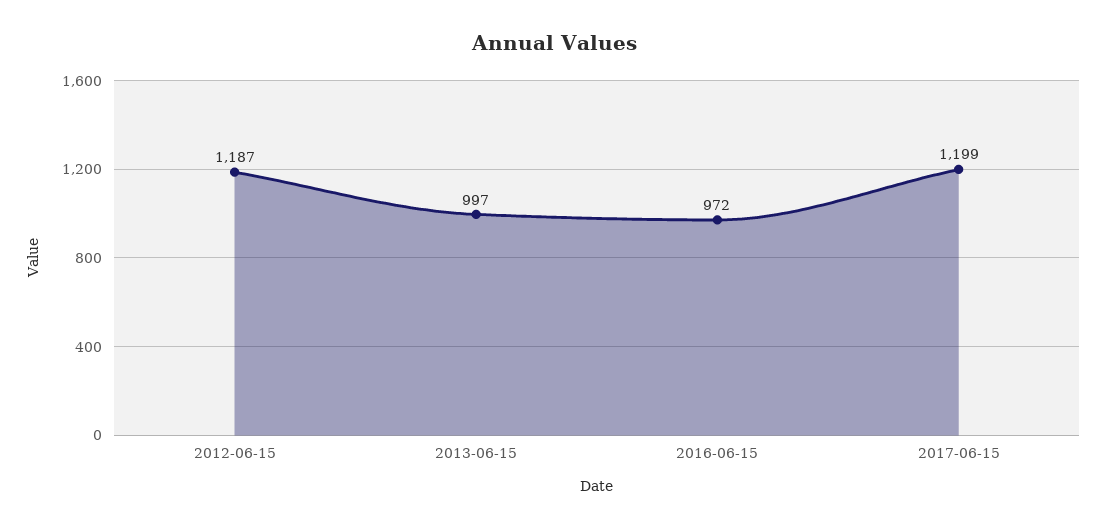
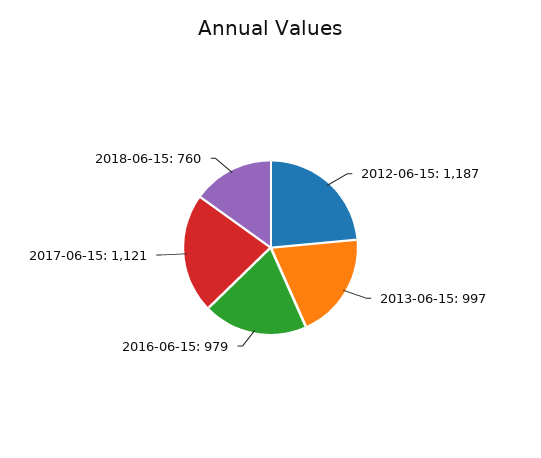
2016-06-15: 972 -> 979
2017-06-15: 1199 -> 1121
2018-06-15: none -> 760

